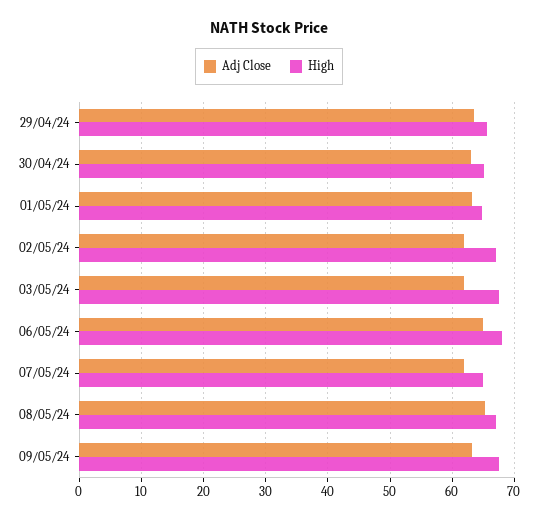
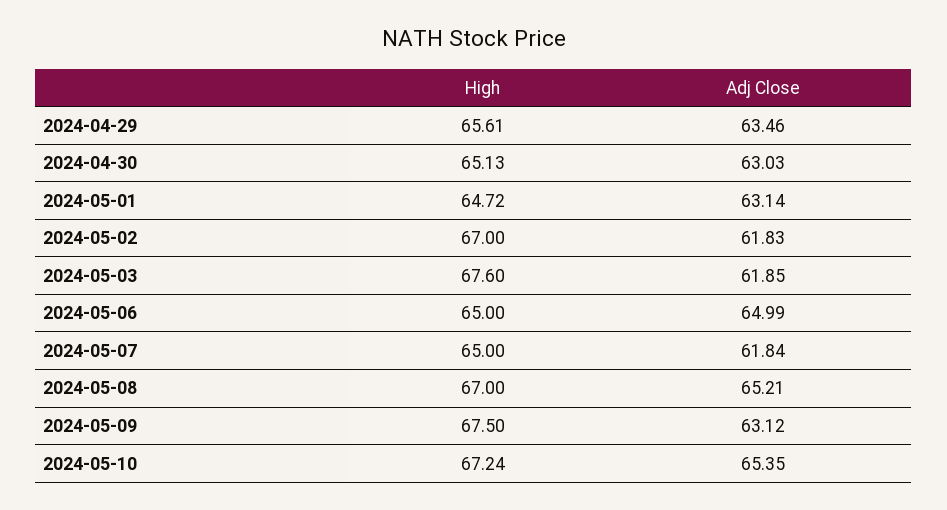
High, 06/05/24: 68 -> 65
High, 2024-05-10: none -> 67.24
Adj Close, 2024-05-10: none -> 65.35

